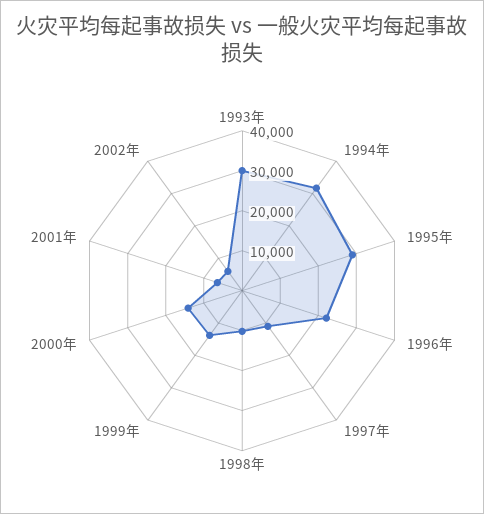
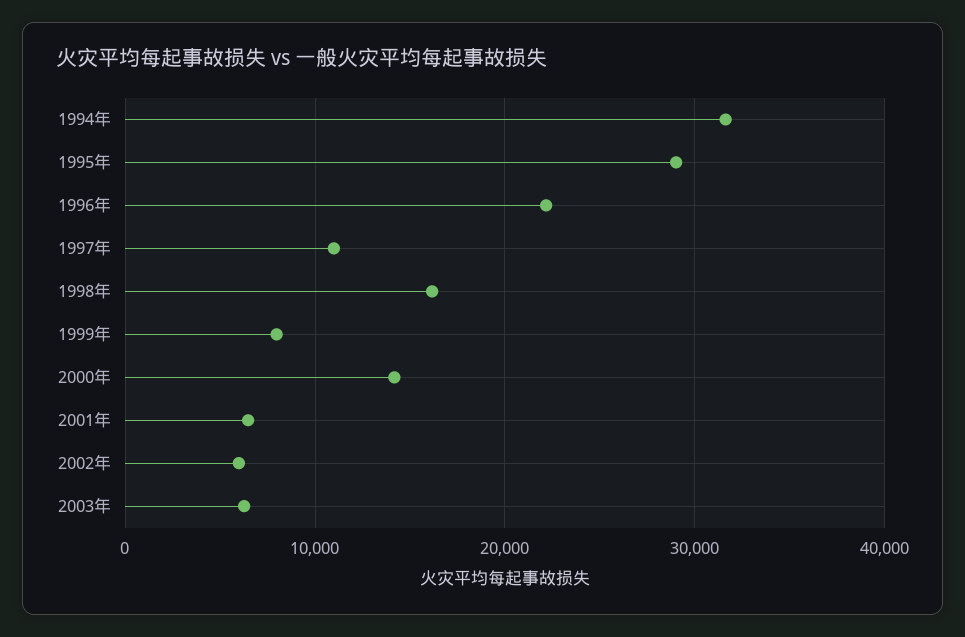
1993年: 30000 -> none
1998年: 10000 -> 16000
1999年: 14000 -> 8000
2003年: none -> 6000

